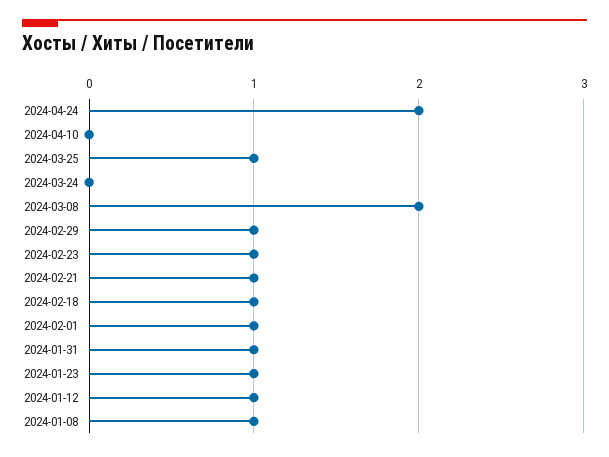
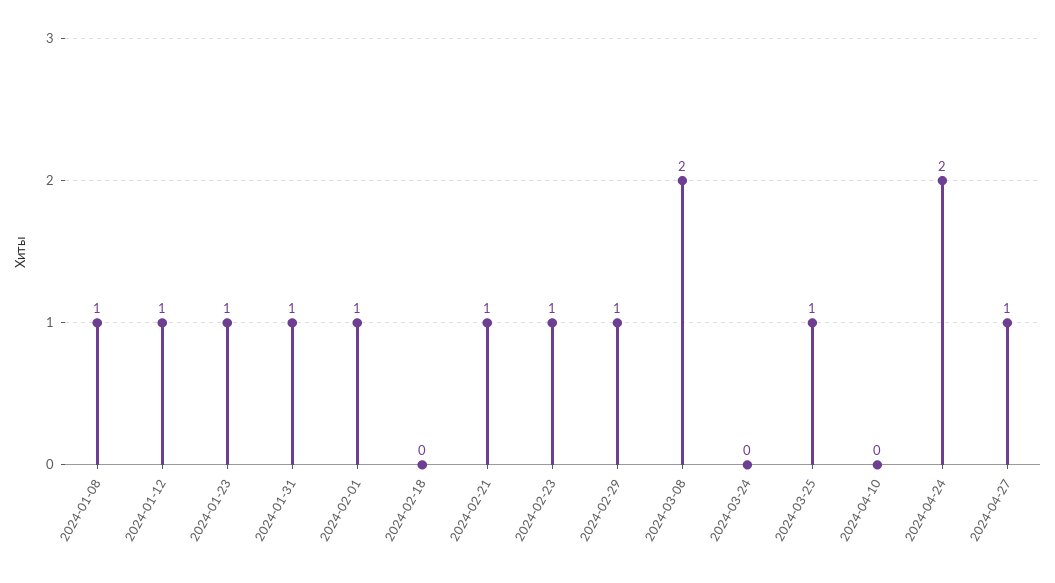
2024-02-18: 1 -> 0
2024-04-27: none -> 1

